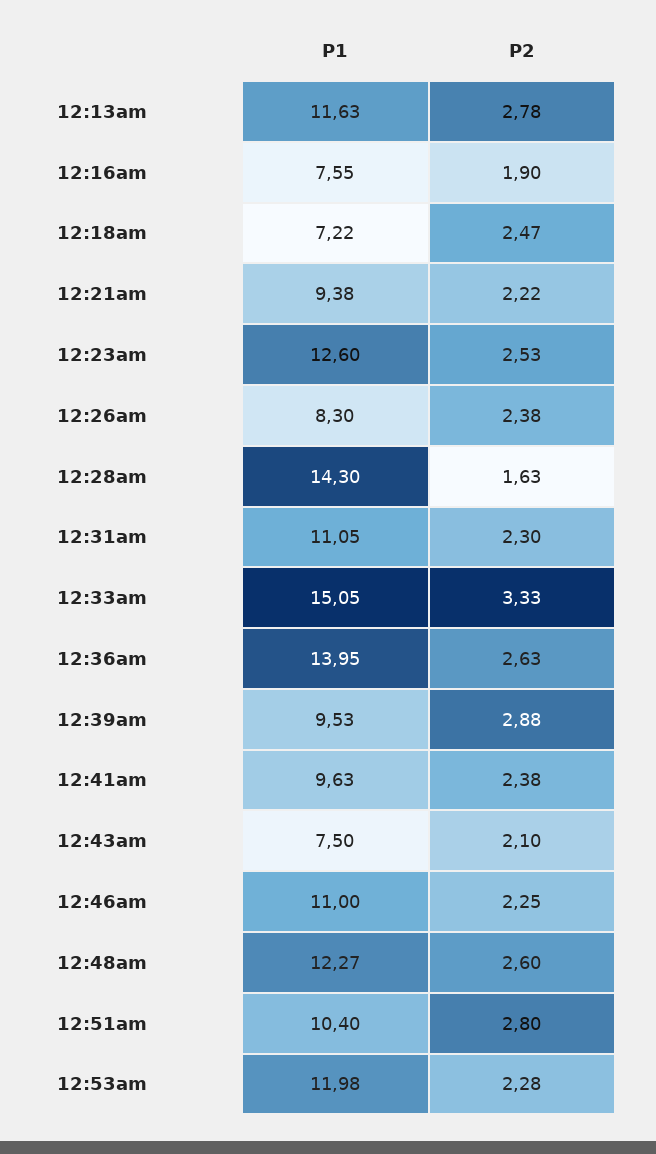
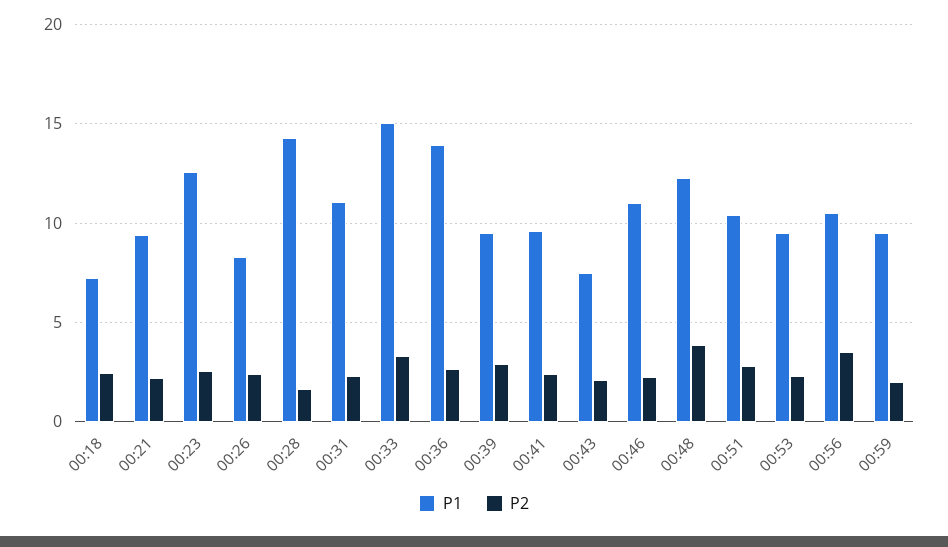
P1, 12:13am: 11.63 -> none
P2, 12:13am: 2.78 -> none
P1, 12:16am: 7.55 -> none
P2, 12:16am: 1.9 -> none
P2, 12:48am: 2.6 -> 4
P1, 12:53am: 11.98 -> 9.5
P1, 00:56: none -> 10.5
P2, 00:56: none -> 3.5
P1, 00:59: none -> 9.5
P2, 00:59: none -> 2

